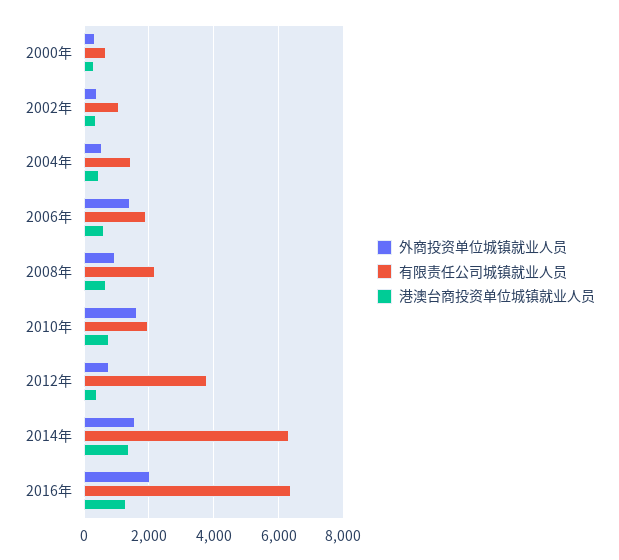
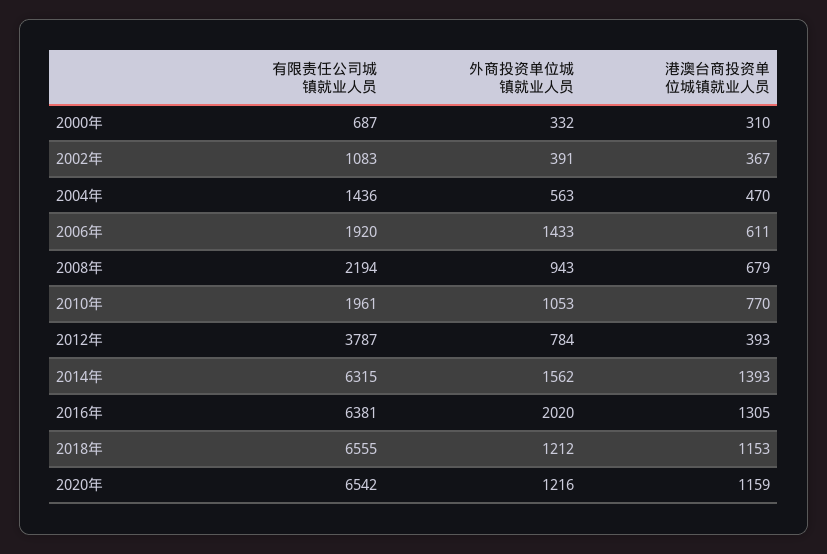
外商投资单位城镇就业人员, 2010年: 1600 -> 1053
有限责任公司城镇就业人员, 2018年: none -> 6555
外商投资单位城镇就业人员, 2018年: none -> 1212
港澳台商投资单位城镇就业人员, 2018年: none -> 1153
有限责任公司城镇就业人员, 2020年: none -> 6542
外商投资单位城镇就业人员, 2020年: none -> 1216
港澳台商投资单位城镇就业人员, 2020年: none -> 1159

